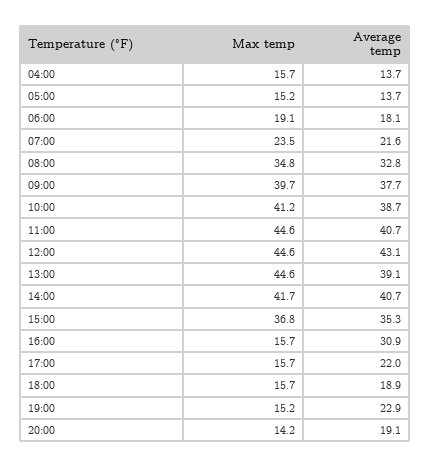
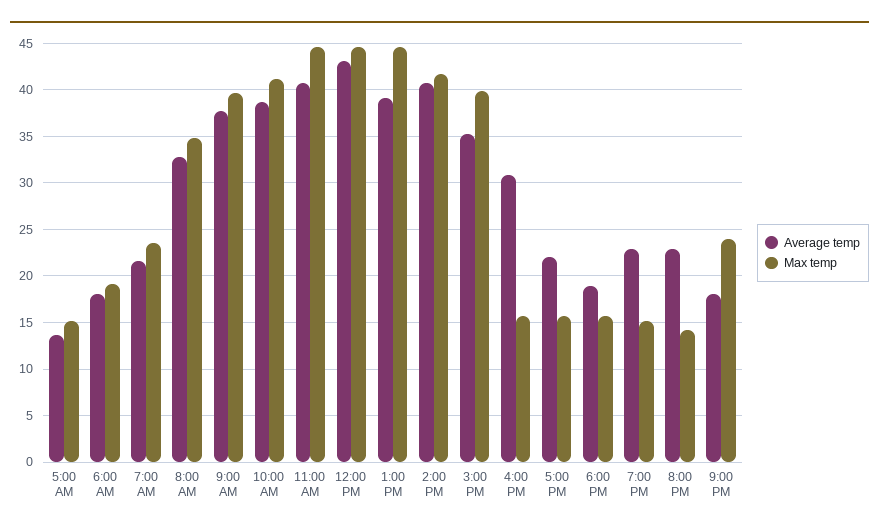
Max temp, 04:00: 15.7 -> none
Average temp, 04:00: 13.7 -> none
Max temp, 15:00: 36.8 -> 40
Average temp, 20:00: 19.1 -> 23
Average temp, 9:00 PM: none -> 18
Max temp, 9:00 PM: none -> 24

